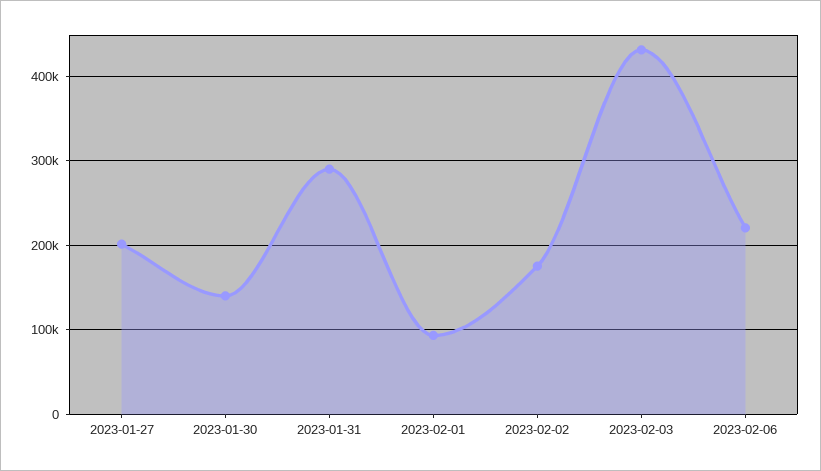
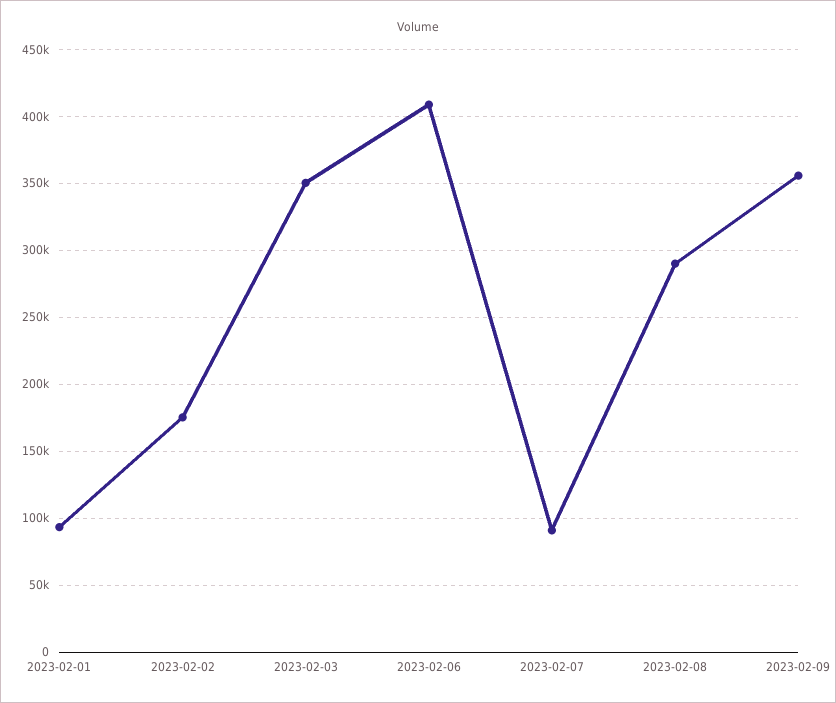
2023-01-27: 200000 -> none
2023-01-30: 140000 -> none
2023-01-31: 290000 -> none
2023-02-03: 430000 -> 350000
2023-02-06: 220000 -> 410000
2023-02-07: none -> 90000
2023-02-08: none -> 290000
2023-02-09: none -> 355000

